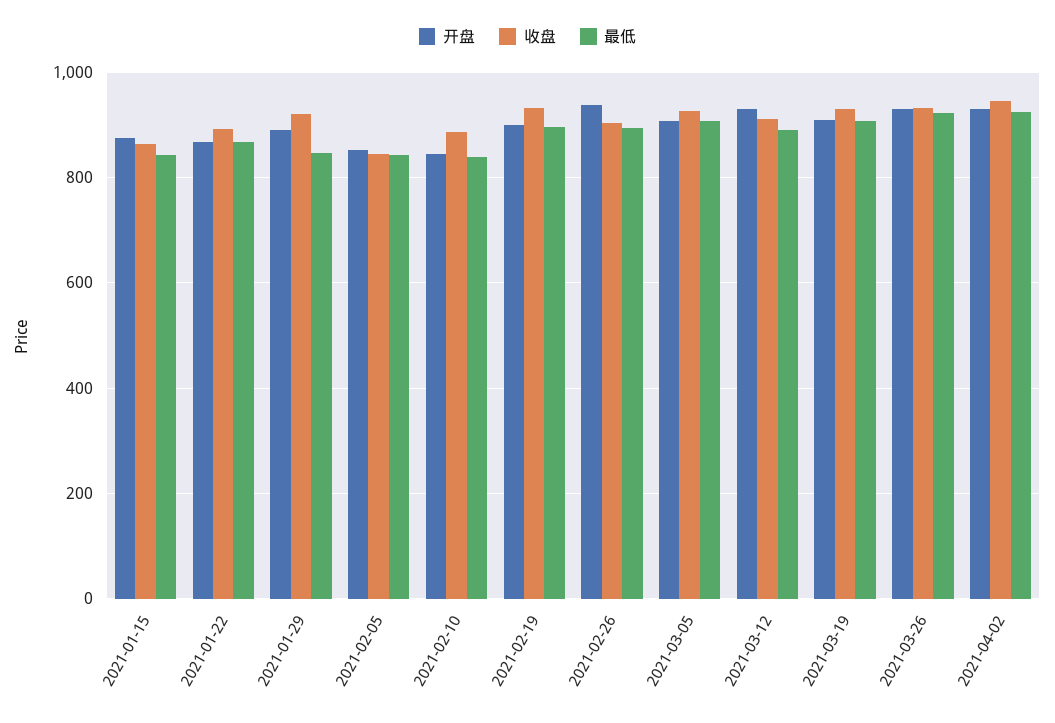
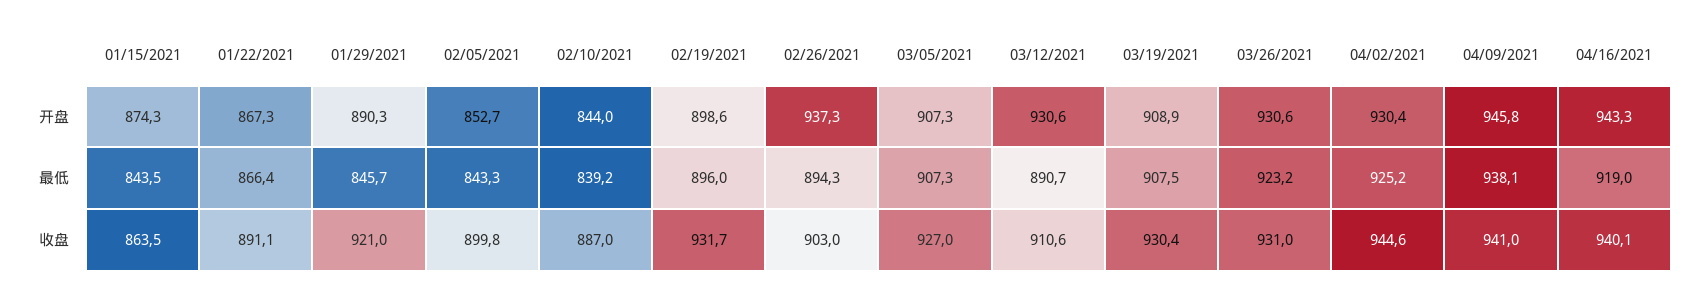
收盘, 2021-02-05: 840 -> 899.8
开盘, 04/09/2021: none -> 945.8
开盘, 04/16/2021: none -> 943.3
最低, 04/09/2021: none -> 938.1
最低, 04/16/2021: none -> 919
收盘, 04/09/2021: none -> 941
收盘, 04/16/2021: none -> 940.1

